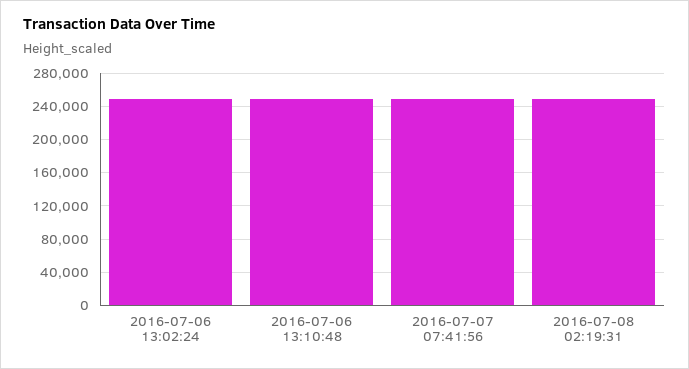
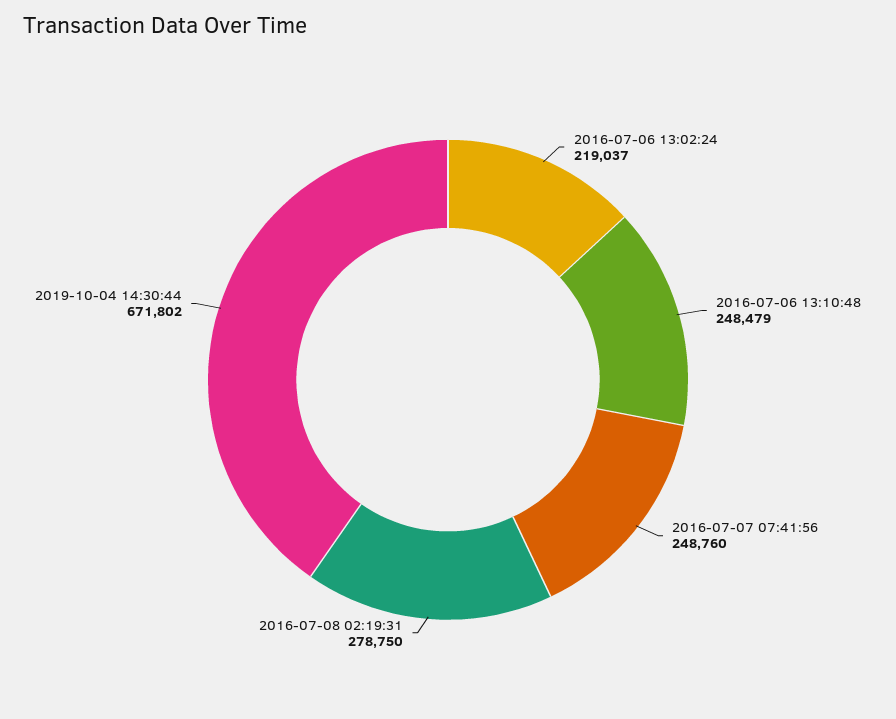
2016-07-06 13:02:24: 250000 -> 219037
2016-07-08 02:19:31: 250000 -> 278750
2019-10-04 14:30:44: none -> 671802

